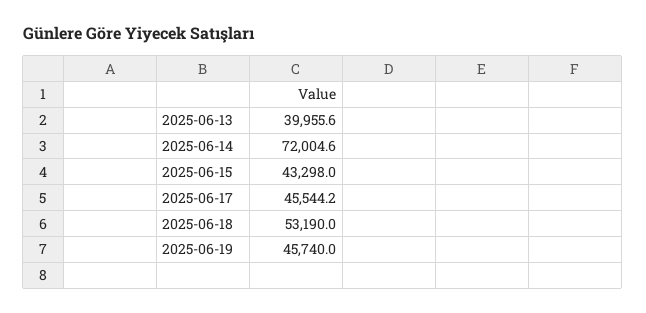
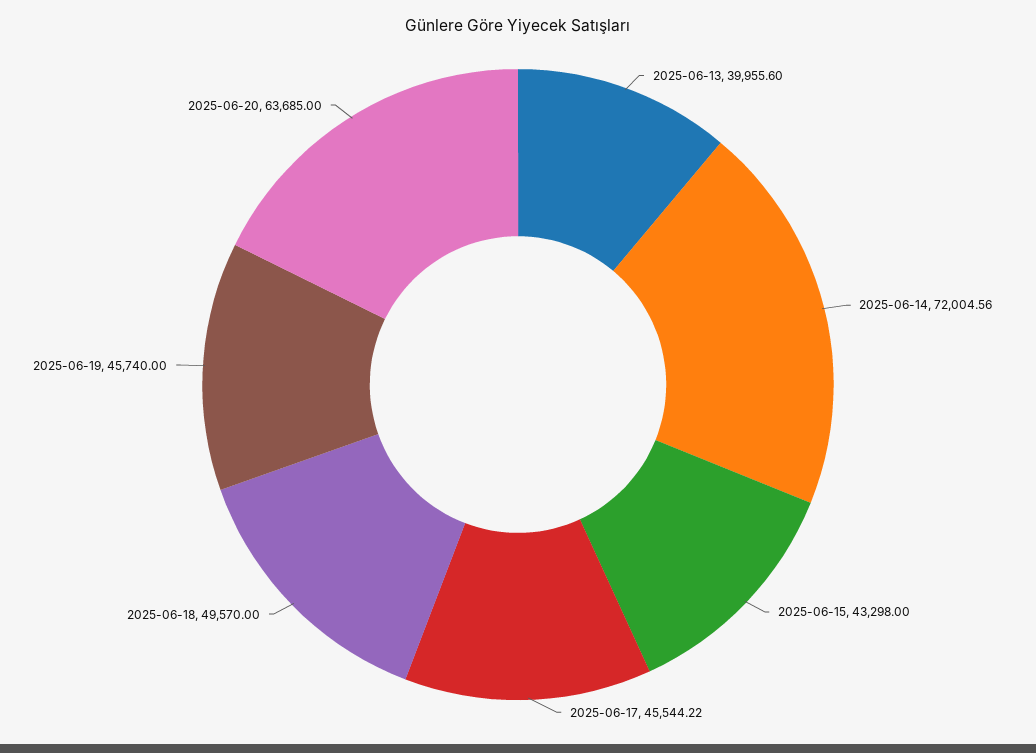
2025-06-18: 53190 -> 49570
2025-06-20: none -> 63685

